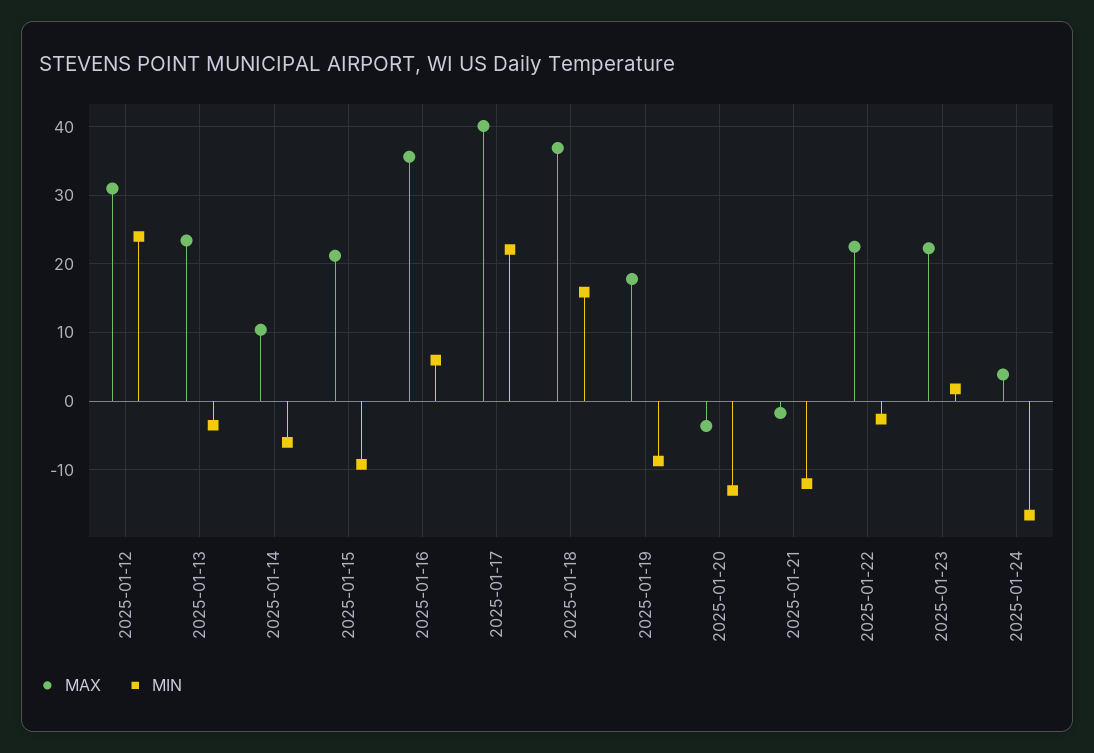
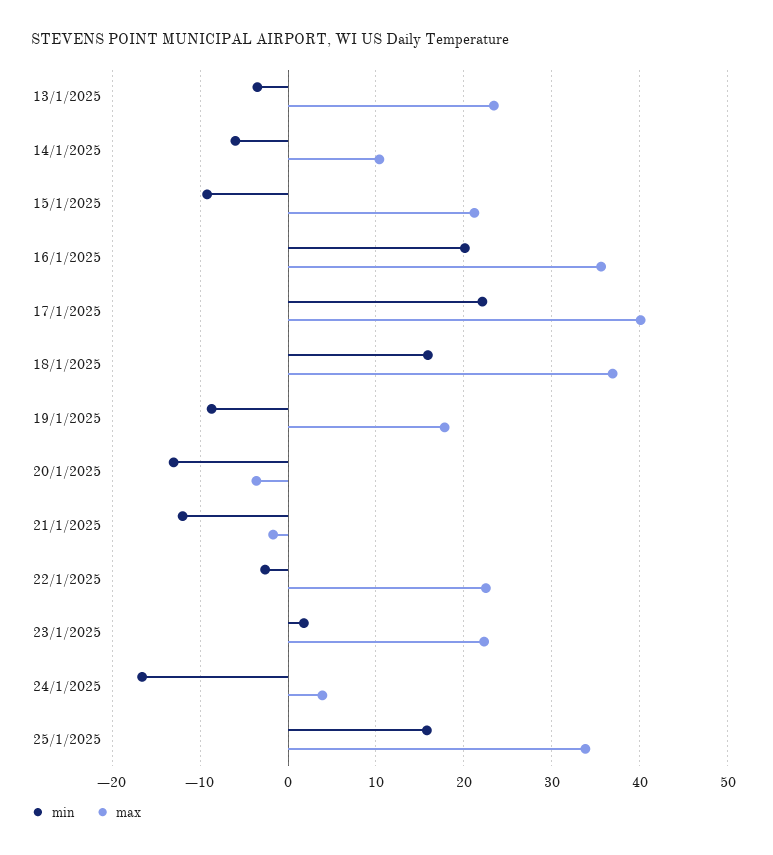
MAX, 2025-01-12: 31 -> none
MIN, 2025-01-12: 24 -> none
MIN, 2025-01-16: 6 -> 20
MIN, 25/1/2025: none -> 16
MAX, 25/1/2025: none -> 34

